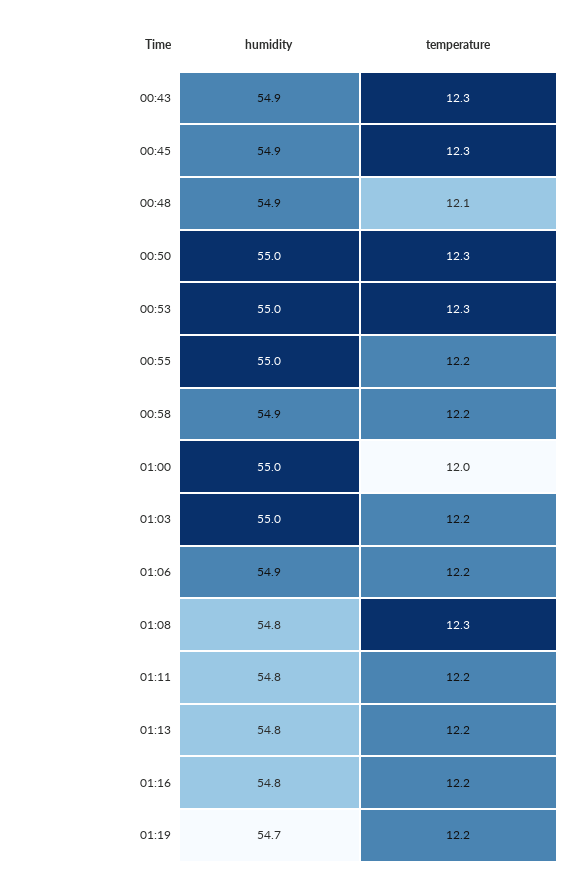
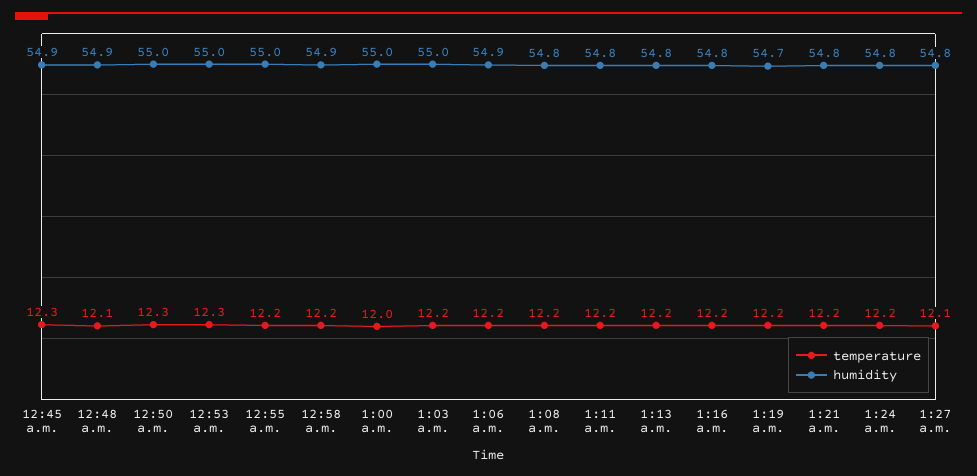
humidity, 00:43: 54.9 -> none
temperature, 00:43: 12.3 -> none
temperature, 01:08: 12.3 -> 12.2
temperature, 1:21 a.m.: none -> 12.2
humidity, 1:21 a.m.: none -> 54.8
temperature, 1:24 a.m.: none -> 12.2
humidity, 1:24 a.m.: none -> 54.8
temperature, 1:27 a.m.: none -> 12.1
humidity, 1:27 a.m.: none -> 54.8

